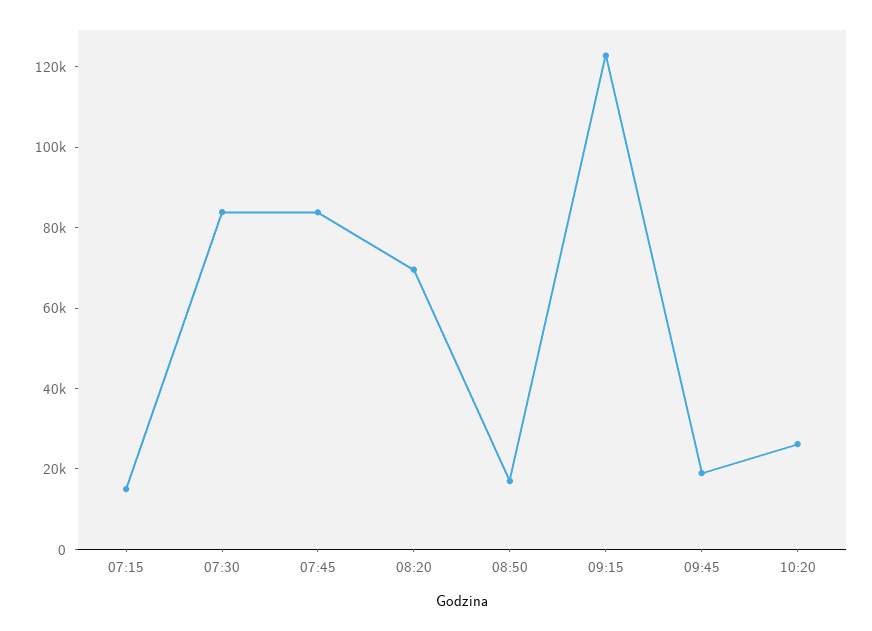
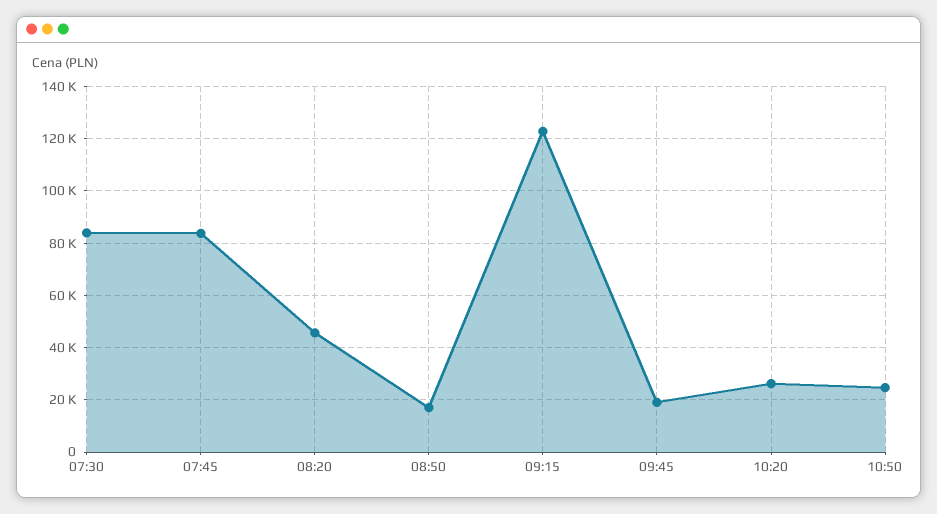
07:15: 15000 -> none
08:20: 70000 -> 45000
10:50: none -> 25000

